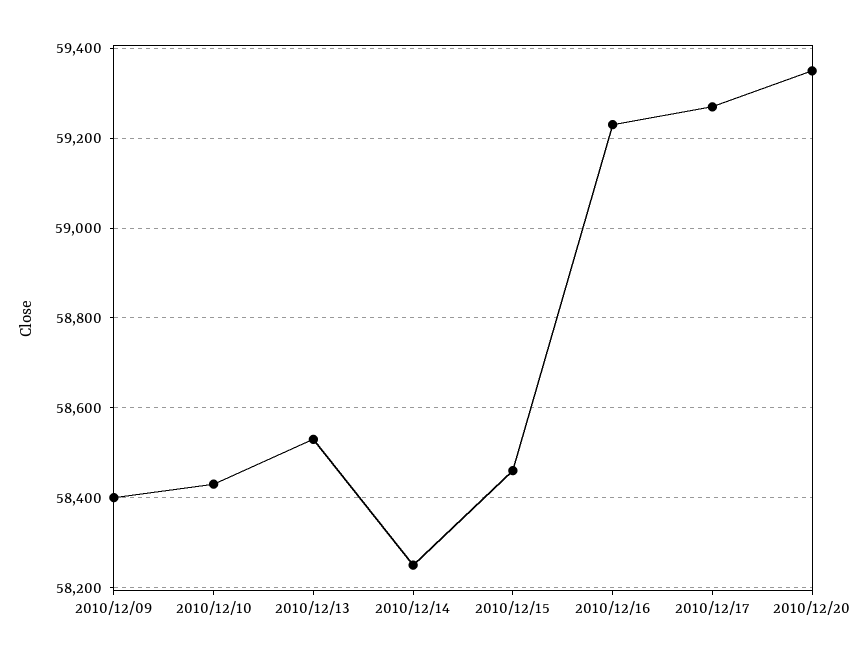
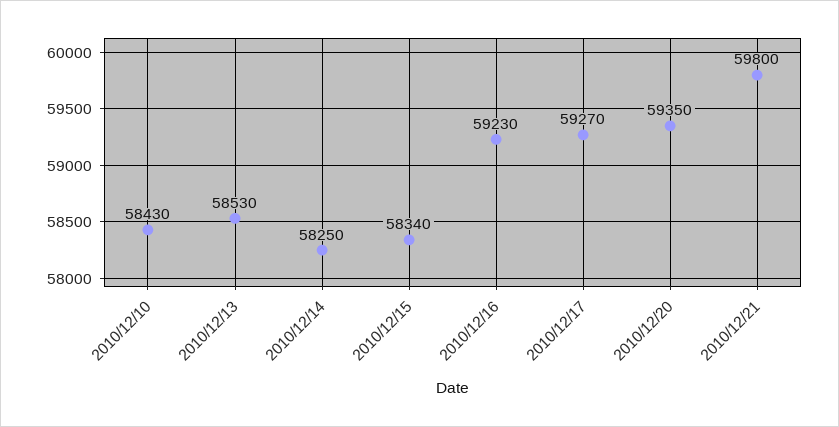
2010/12/09: 58400 -> none
2010/12/15: 58460 -> 58340
2010/12/21: none -> 59800

